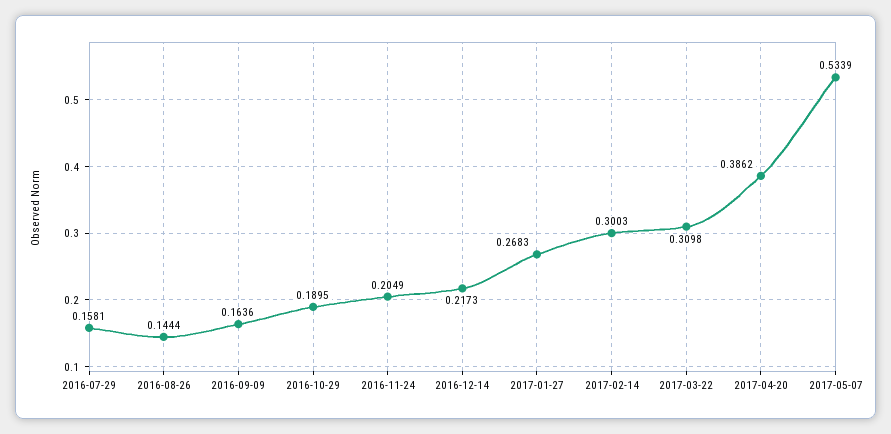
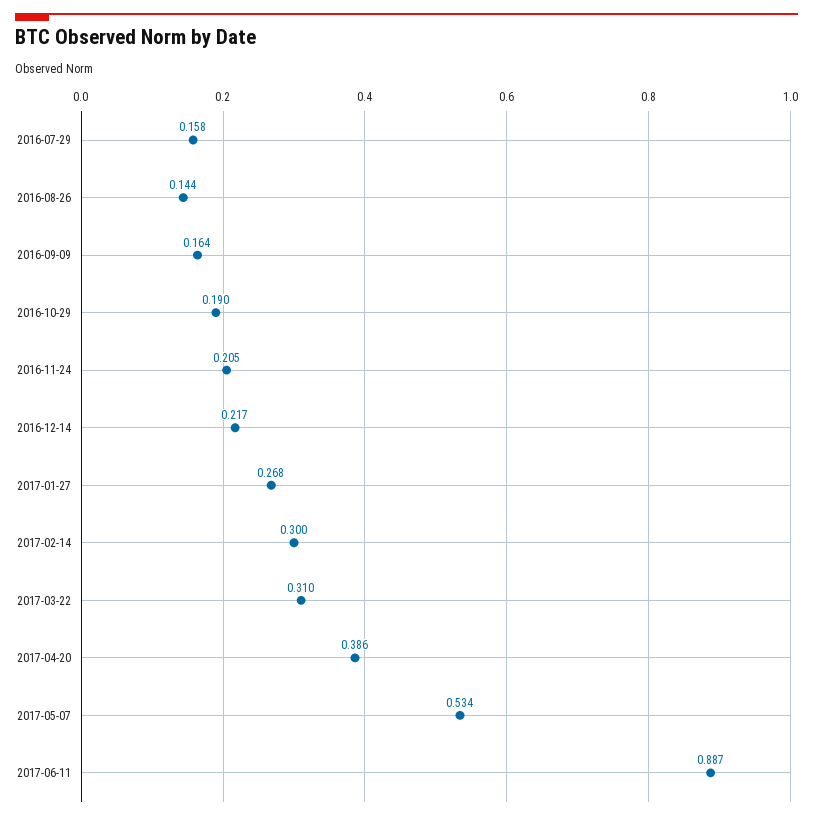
2017-06-11: none -> 0.887

